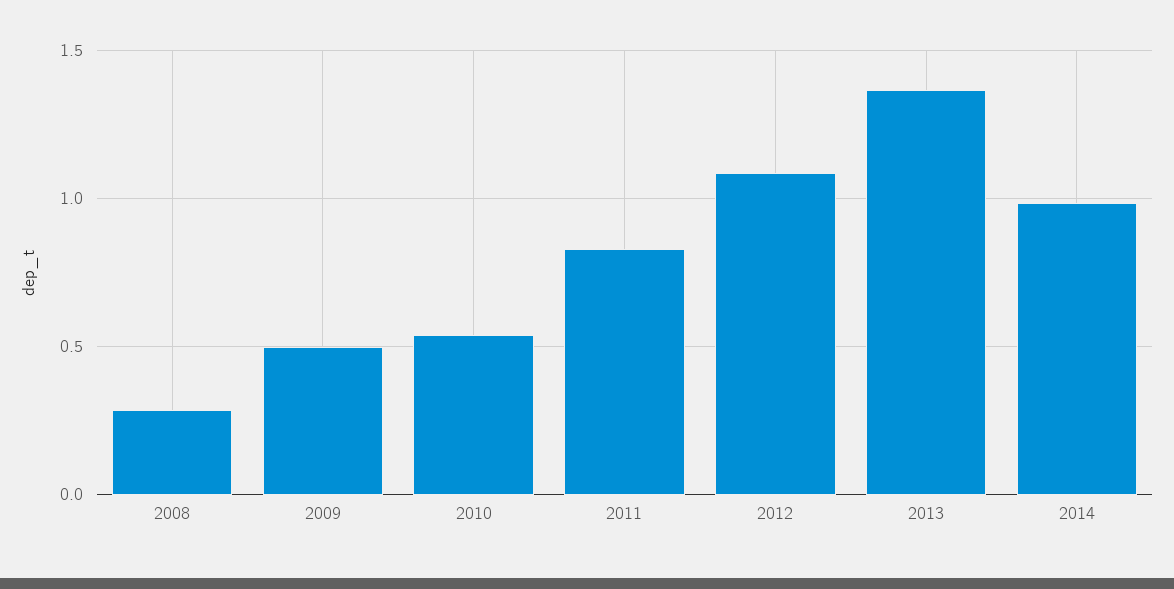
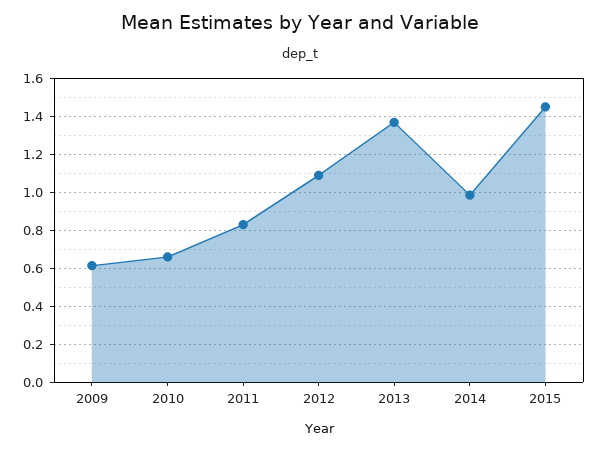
2008: 0.3 -> none
2009: 0.5 -> 0.6
2010: 0.55 -> 0.65
2015: none -> 1.45

